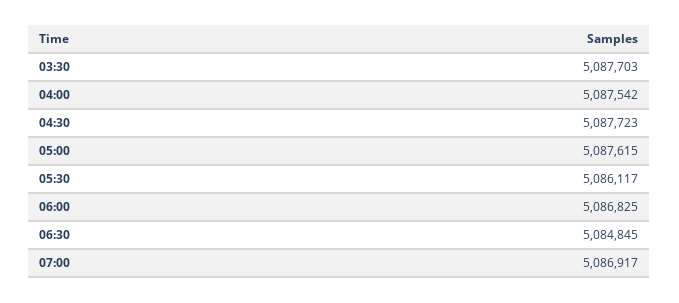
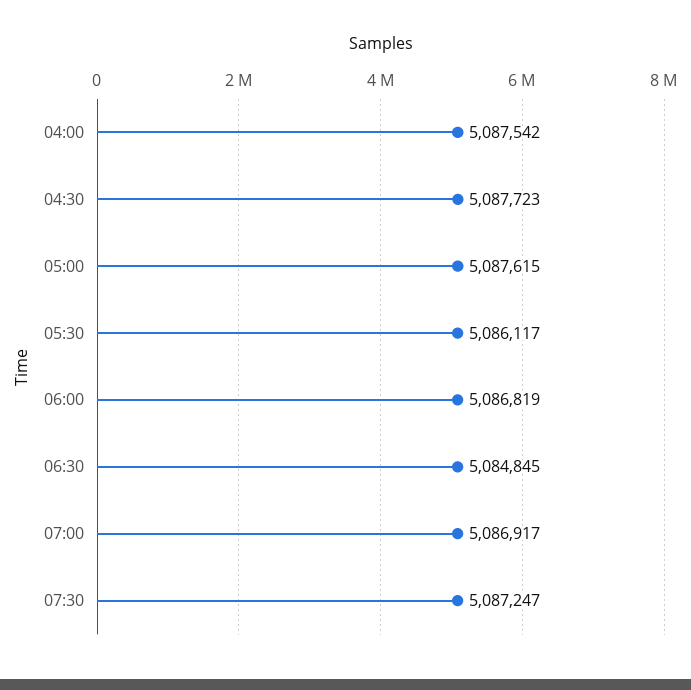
03:30: 5087703 -> none
06:00: 5086825 -> 5086819
07:30: none -> 5087247

